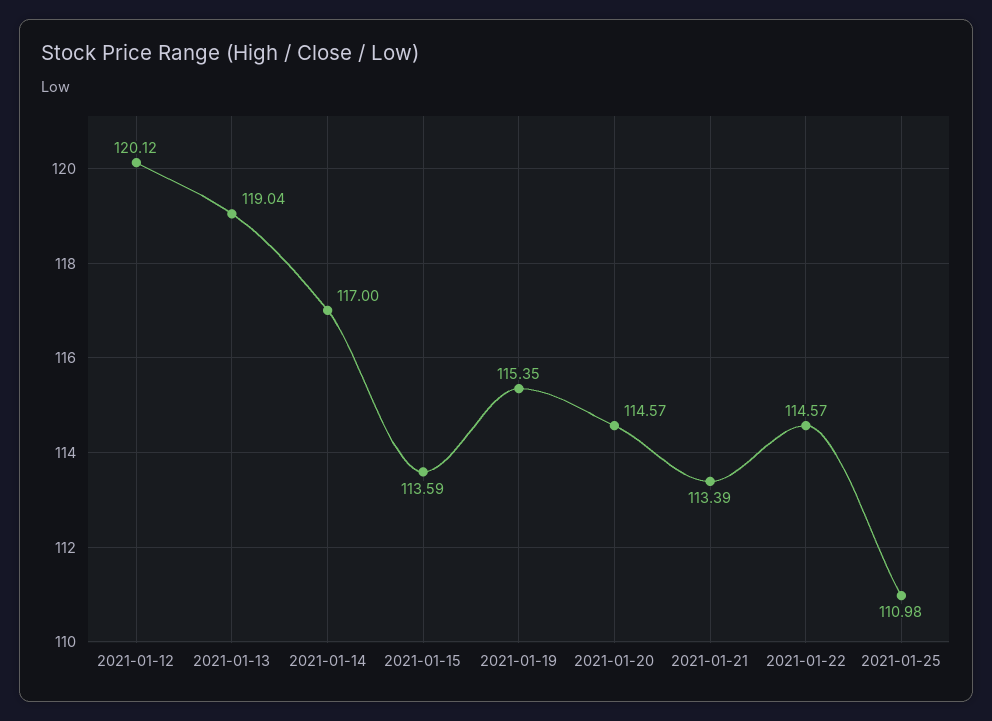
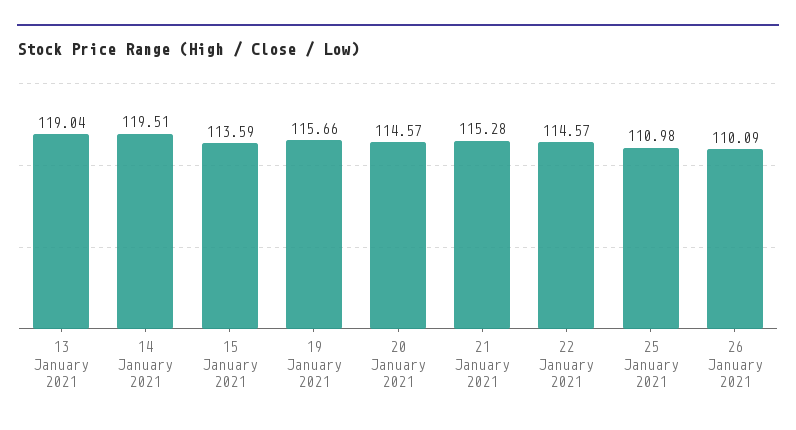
2021-01-12: 120.12 -> none
2021-01-14: 117 -> 119.51
2021-01-19: 115.35 -> 115.66
2021-01-21: 113.39 -> 115.28
26 January 2021: none -> 110.09

